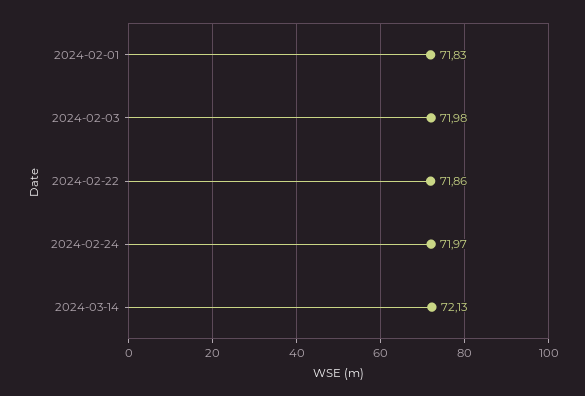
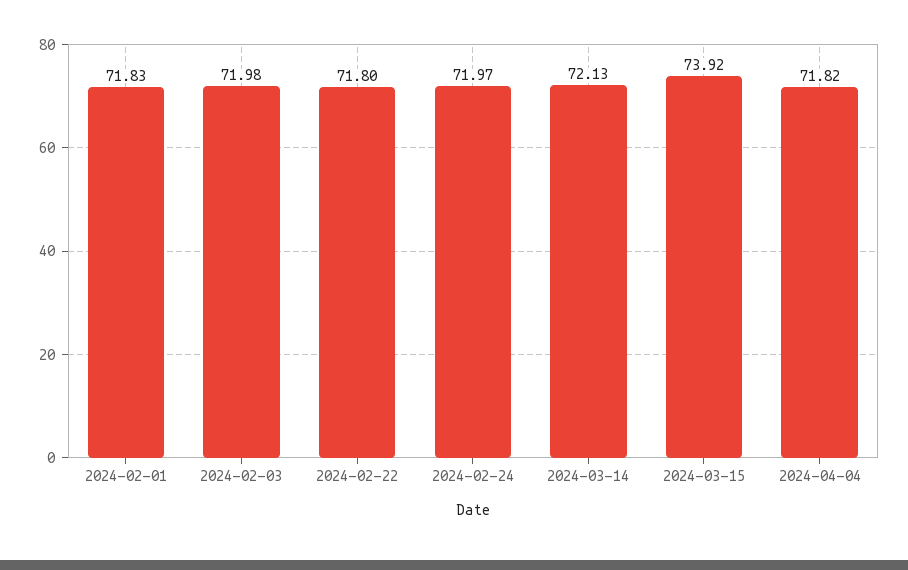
2024-02-22: 71.86 -> 71.8
2024-03-15: none -> 73.92
2024-04-04: none -> 71.82

